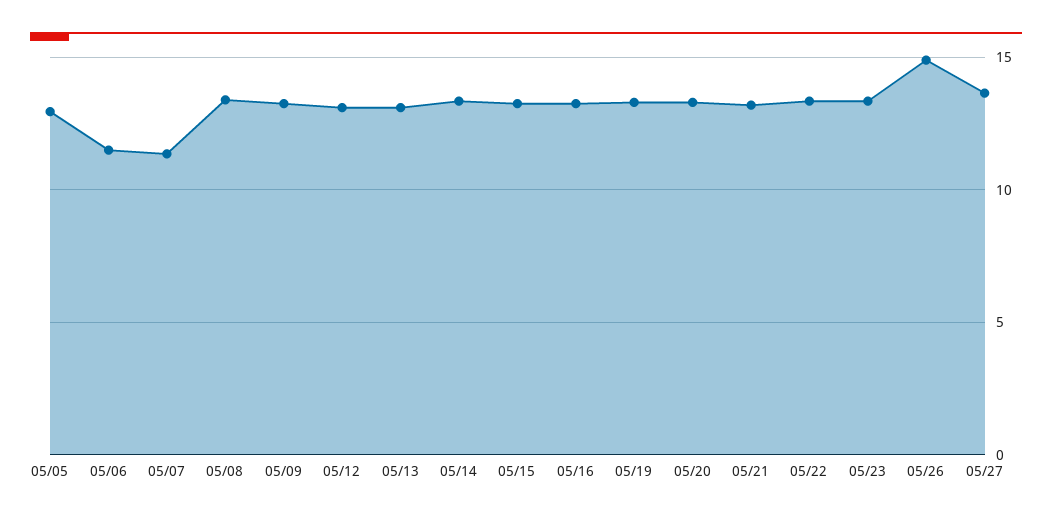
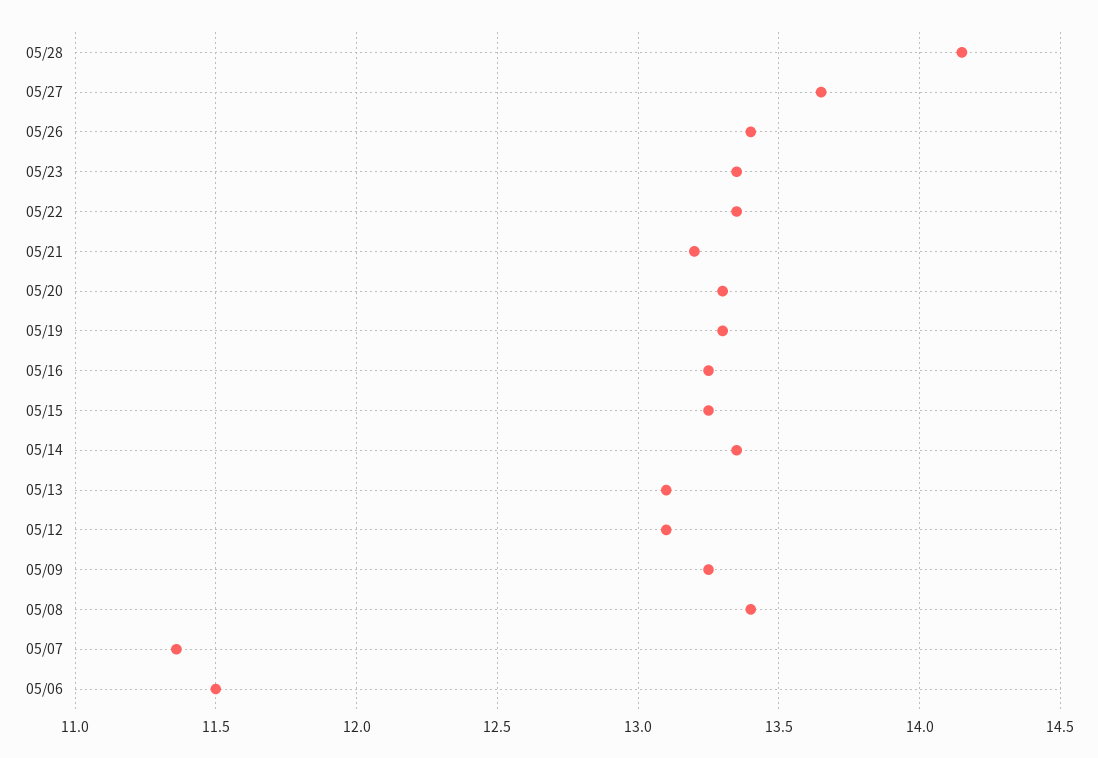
05/05: 13 -> none
05/26: 15 -> 13.4
05/28: none -> 14.15

